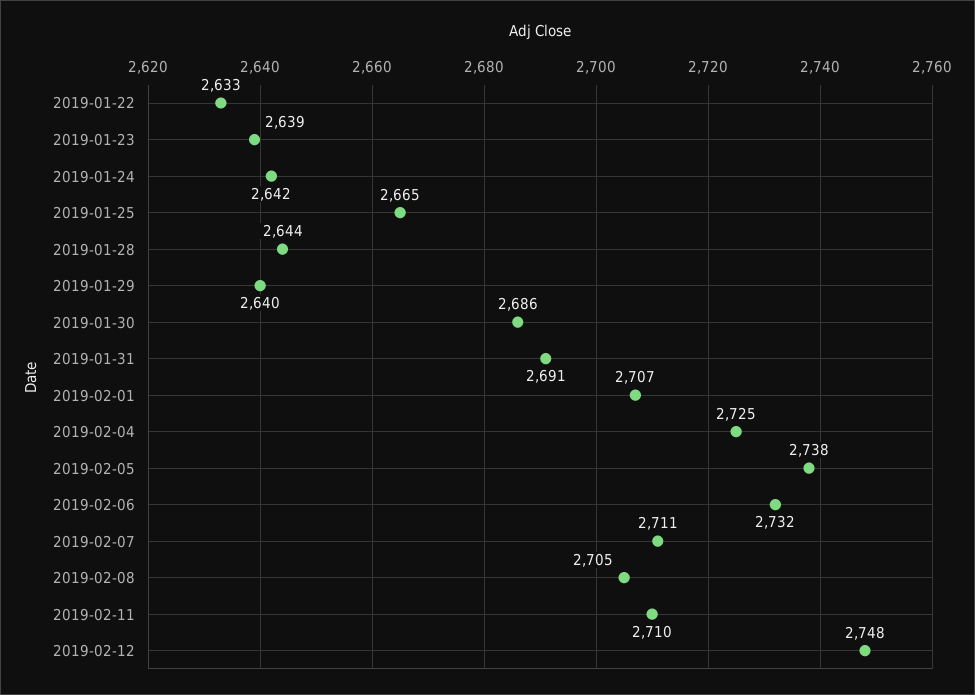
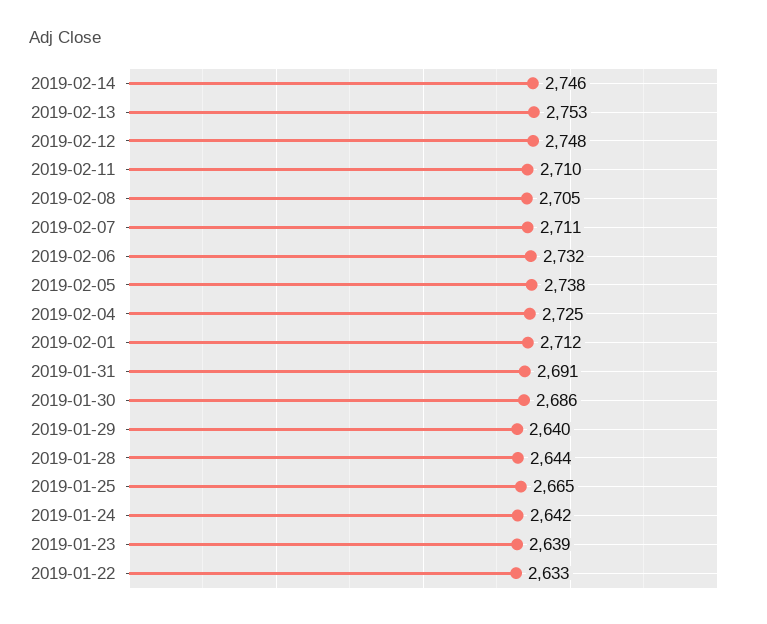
2019-02-01: 2707 -> 2712
2019-02-14: none -> 2746
2019-02-13: none -> 2753

